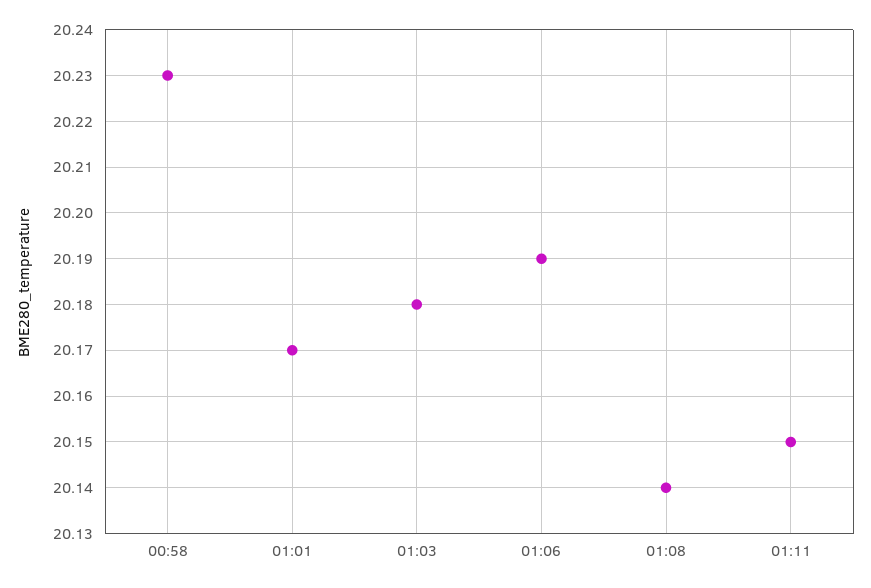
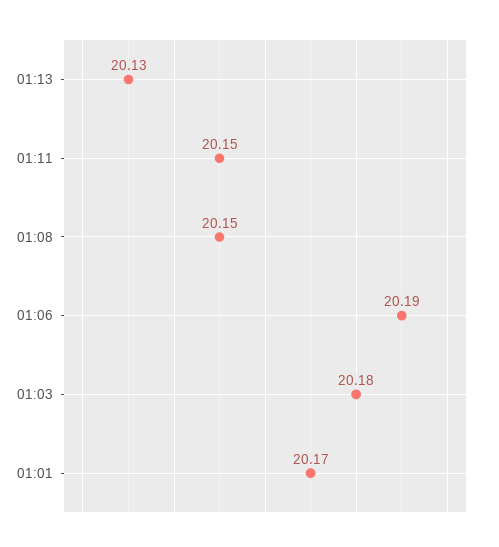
00:58: 20.23 -> none
01:08: 20.14 -> 20.15
01:13: none -> 20.13

